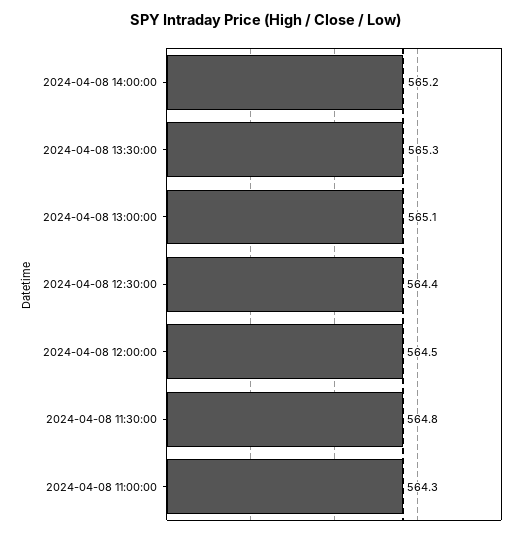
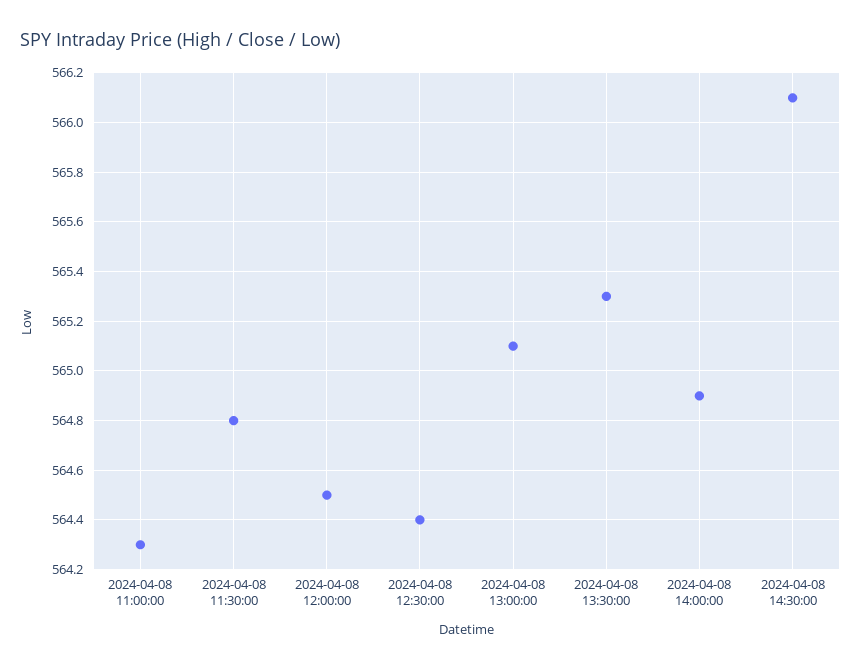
2024-04-08 14:00:00: 565.2 -> 564.9
2024-04-08 14:30:00: none -> 566.1

